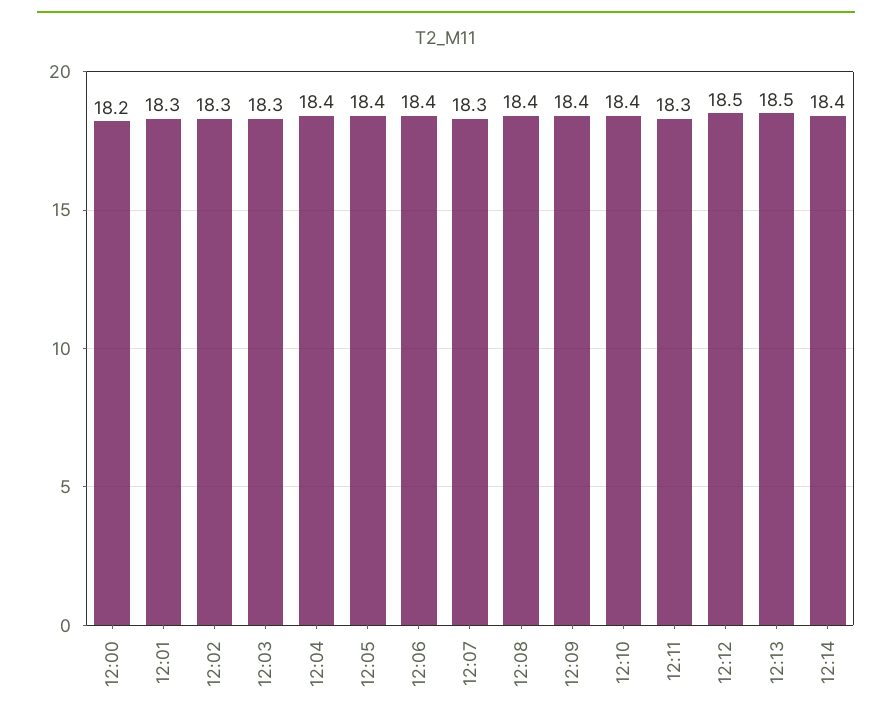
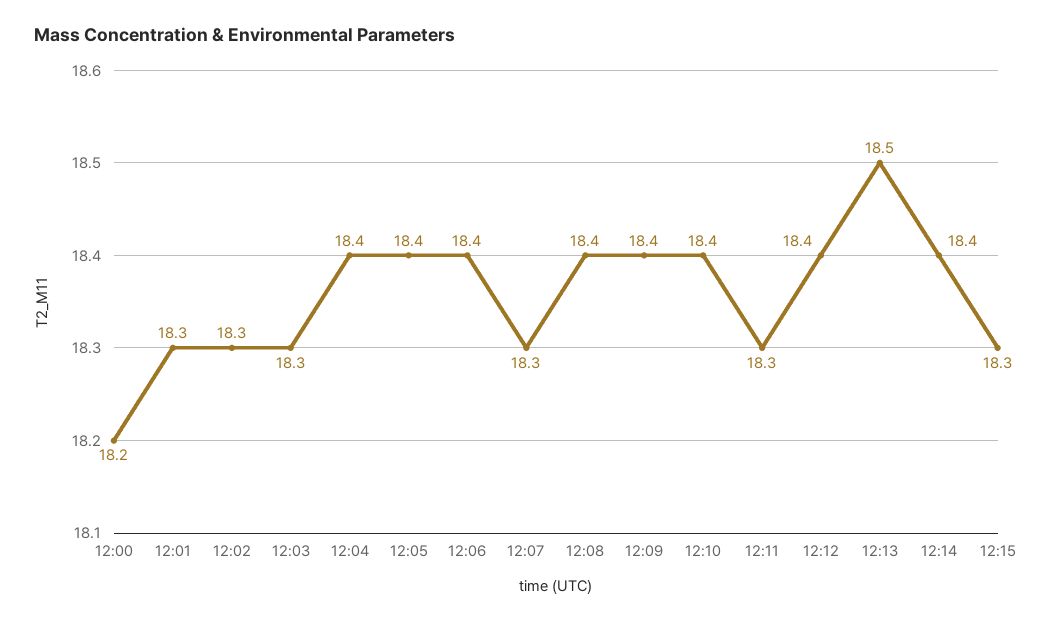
12:12: 18.5 -> 18.4
12:15: none -> 18.3

